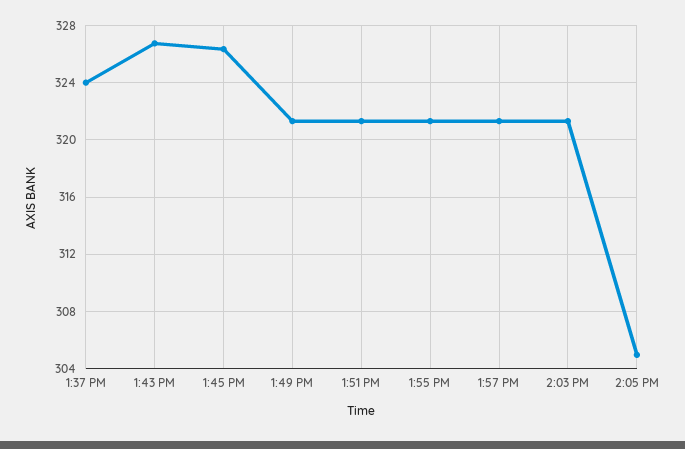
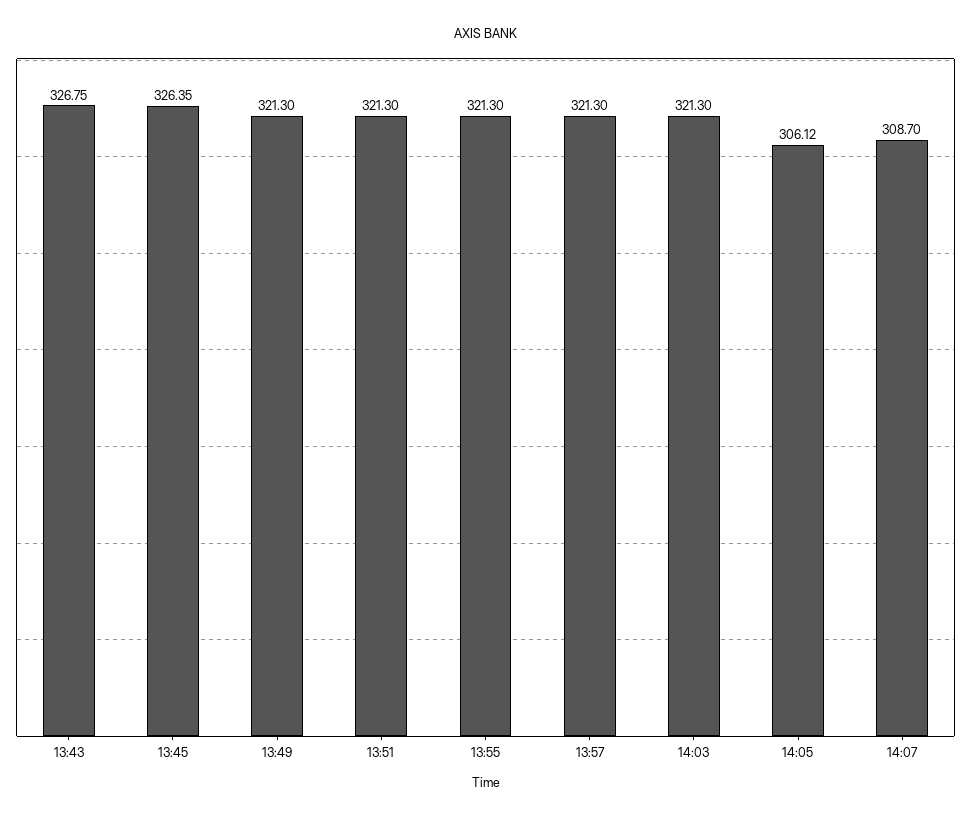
1:37 PM: 324 -> none
2:05 PM: 305 -> 306.12
14:07: none -> 308.7

